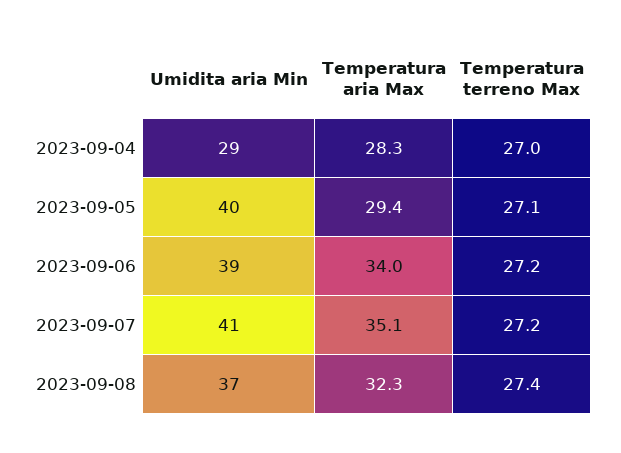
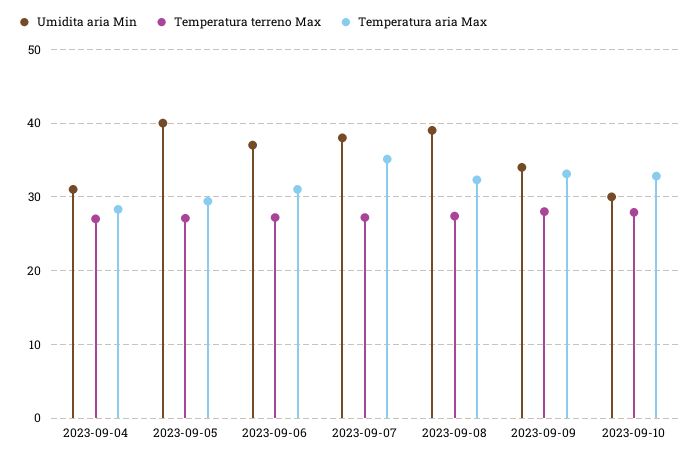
Umidita aria Min, 2023-09-04: 29 -> 31
Umidita aria Min, 2023-09-06: 39 -> 37
Temperatura aria Max, 2023-09-06: 34 -> 31
Umidita aria Min, 2023-09-07: 41 -> 38
Umidita aria Min, 2023-09-08: 37 -> 39
Umidita aria Min, 2023-09-09: none -> 34
Temperatura terreno Max, 2023-09-09: none -> 28
Temperatura aria Max, 2023-09-09: none -> 33
Umidita aria Min, 2023-09-10: none -> 30
Temperatura terreno Max, 2023-09-10: none -> 28
Temperatura aria Max, 2023-09-10: none -> 33

